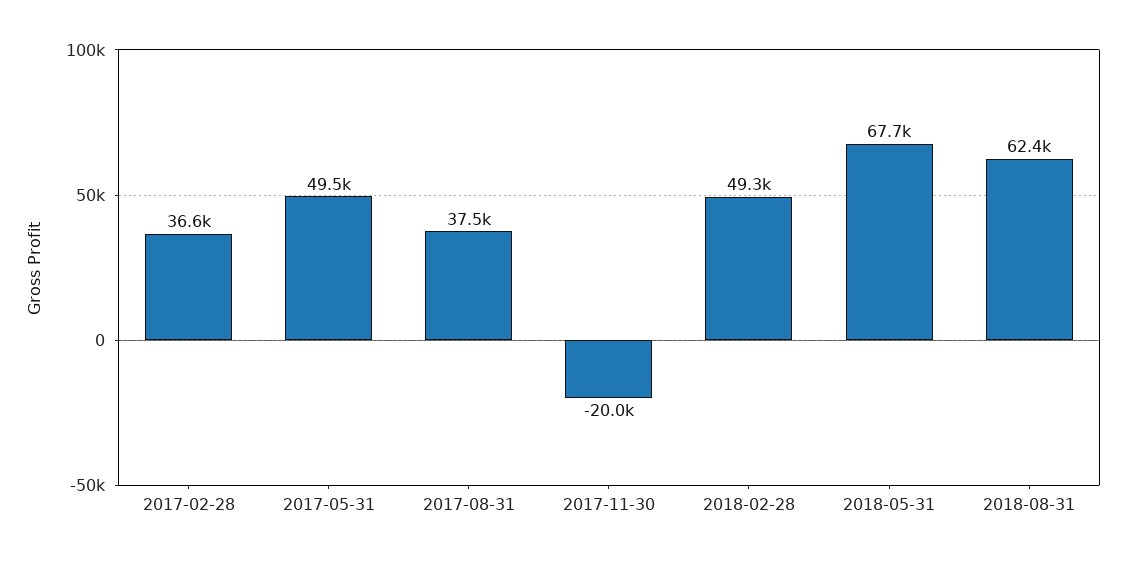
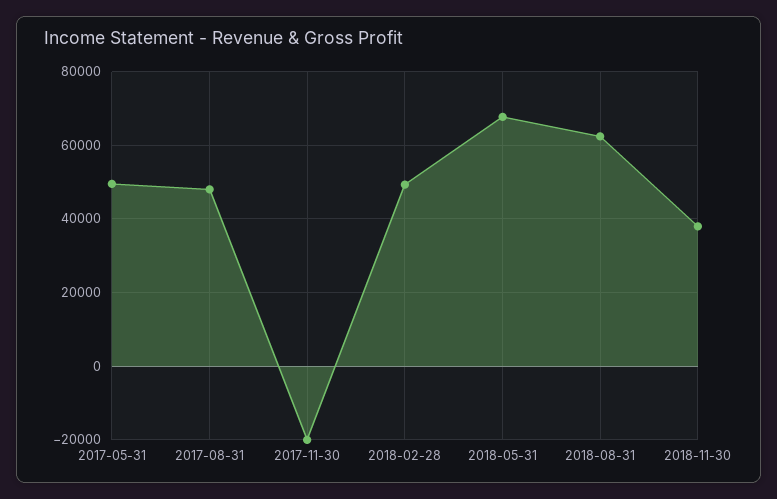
2017-02-28: 36600 -> none
2017-08-31: 37500 -> 48000
2018-11-30: none -> 38000

